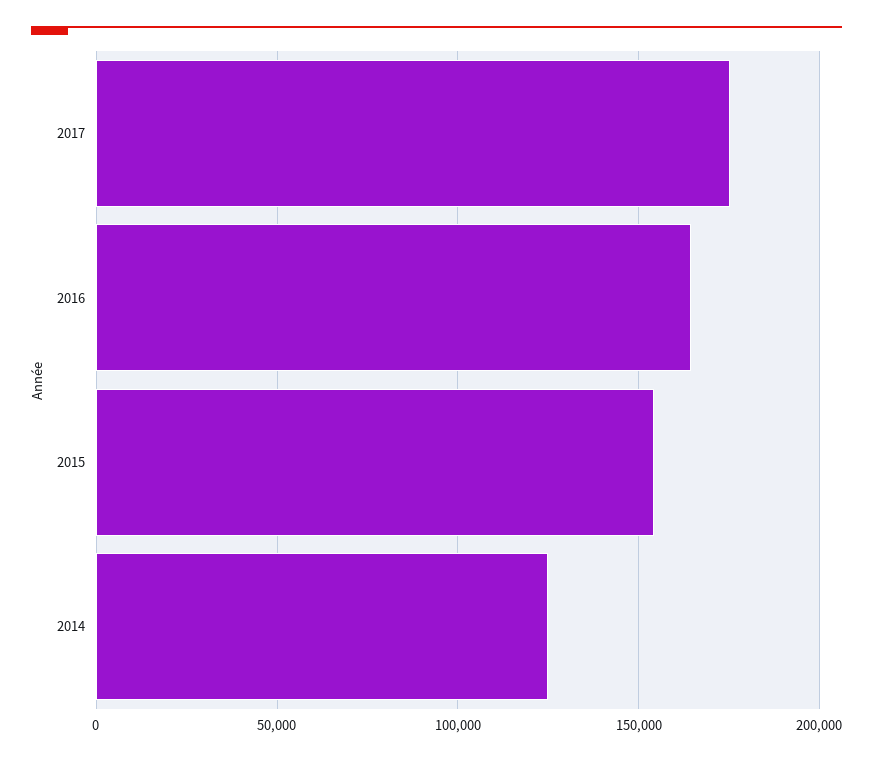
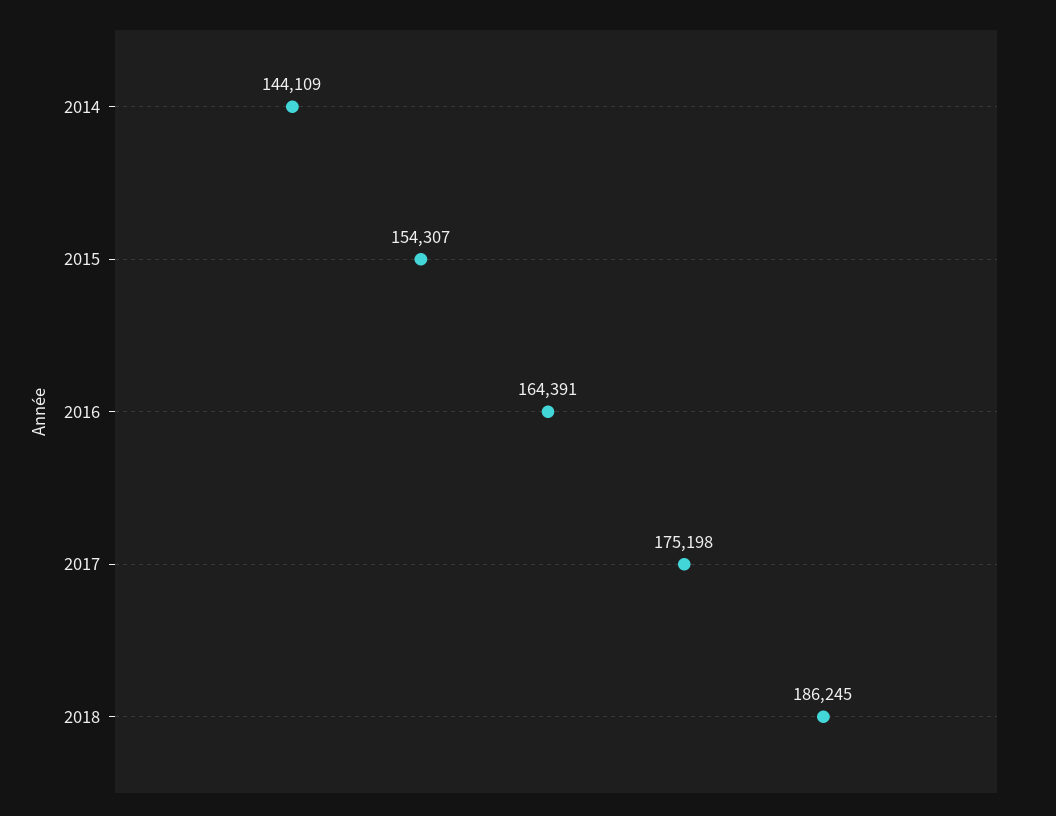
2014: 125000 -> 144109
2018: none -> 186245

